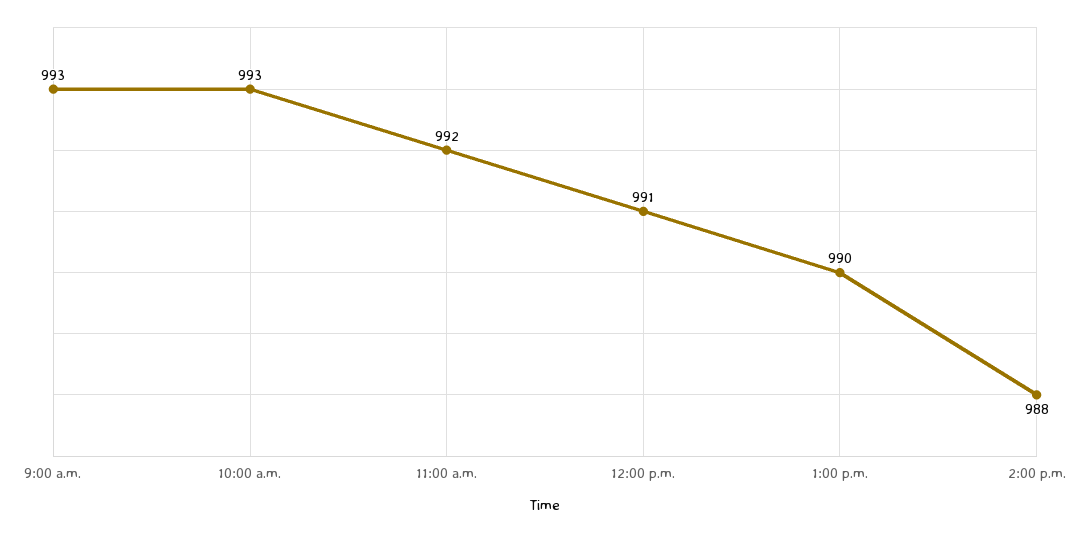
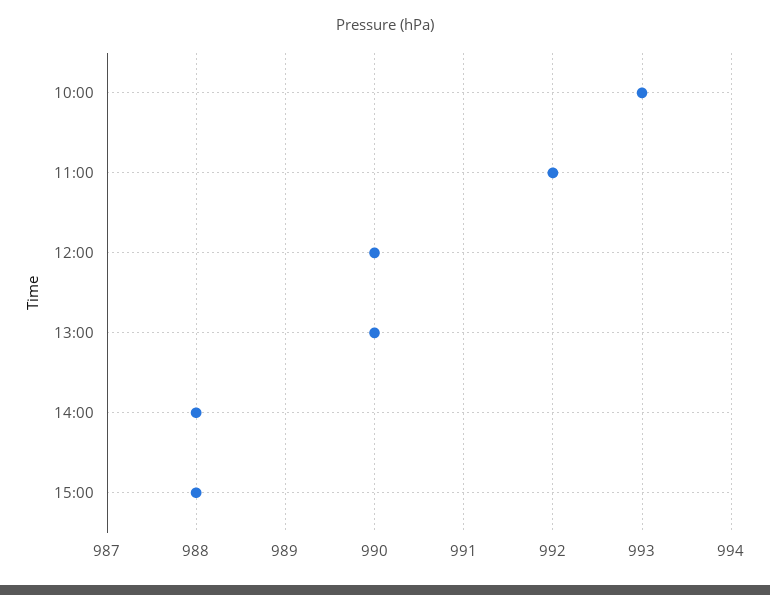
9:00 a.m.: 993 -> none
12:00 p.m.: 991 -> 990
15:00: none -> 988

